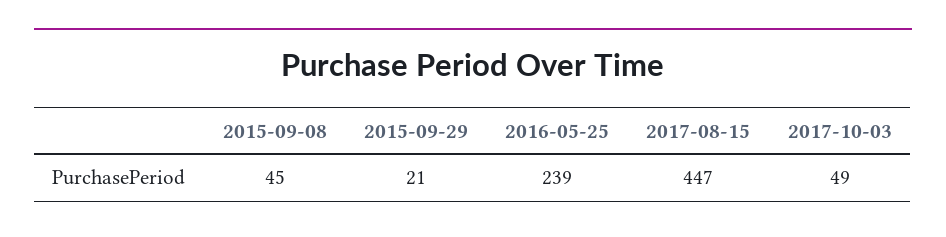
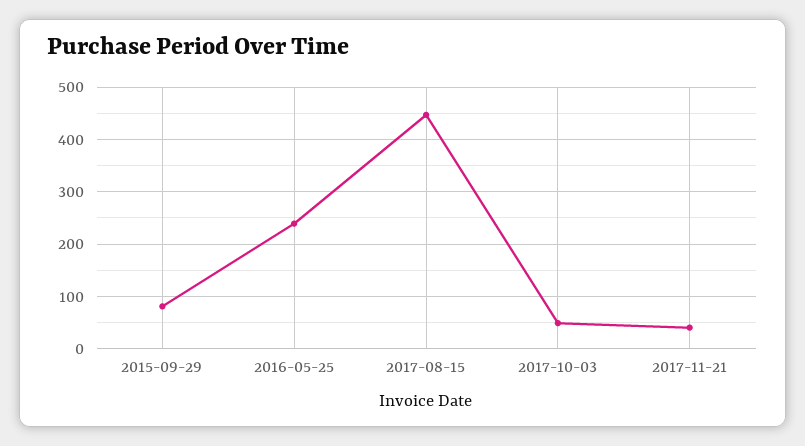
2015-09-08: 45 -> none
2015-09-29: 21 -> 80
2017-11-21: none -> 40

